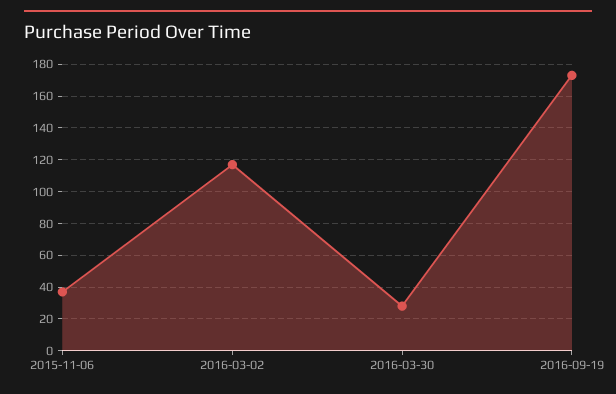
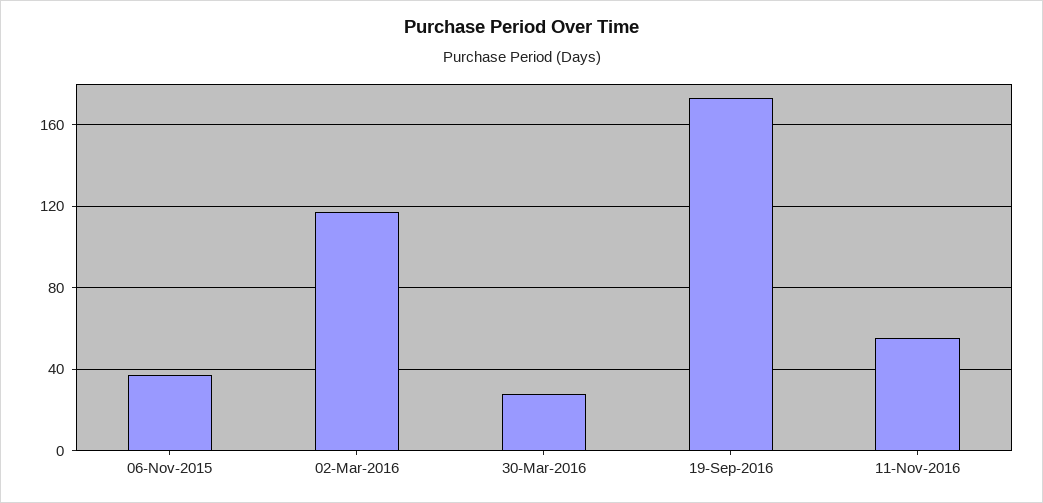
11-Nov-2016: none -> 55

